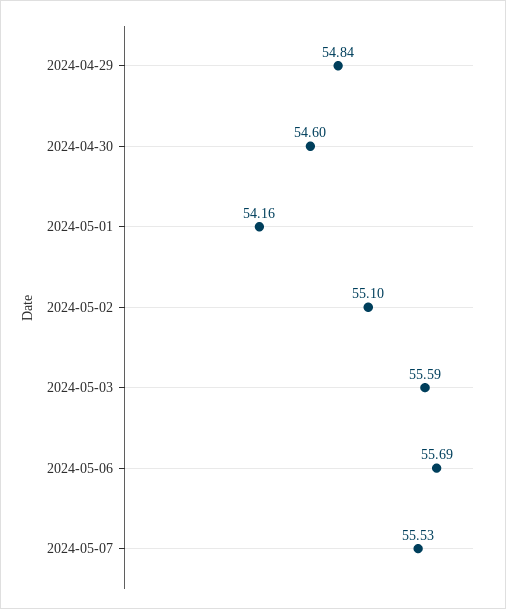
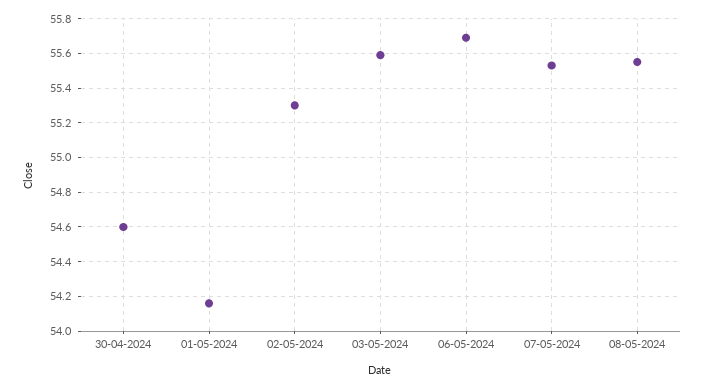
2024-04-29: 54.84 -> none
2024-05-02: 55.1 -> 55.3
08-05-2024: none -> 55.55

